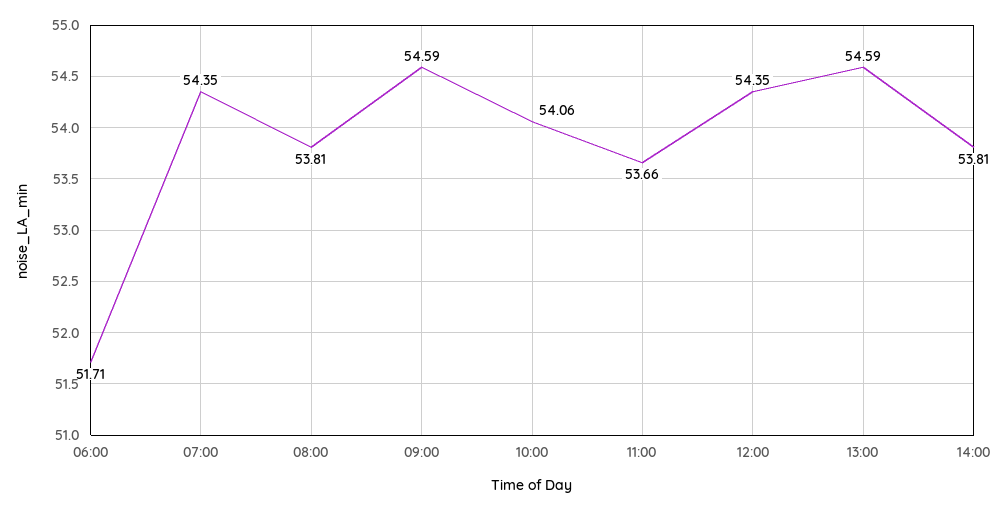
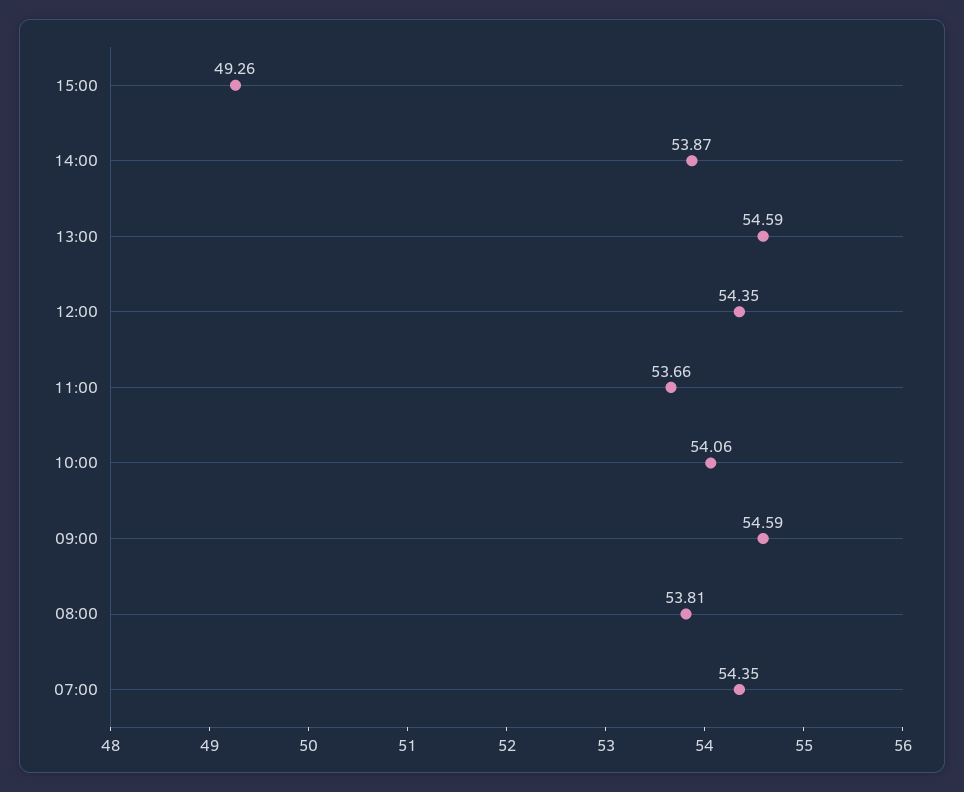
06:00: 51.71 -> none
14:00: 53.81 -> 53.87
15:00: none -> 49.26

